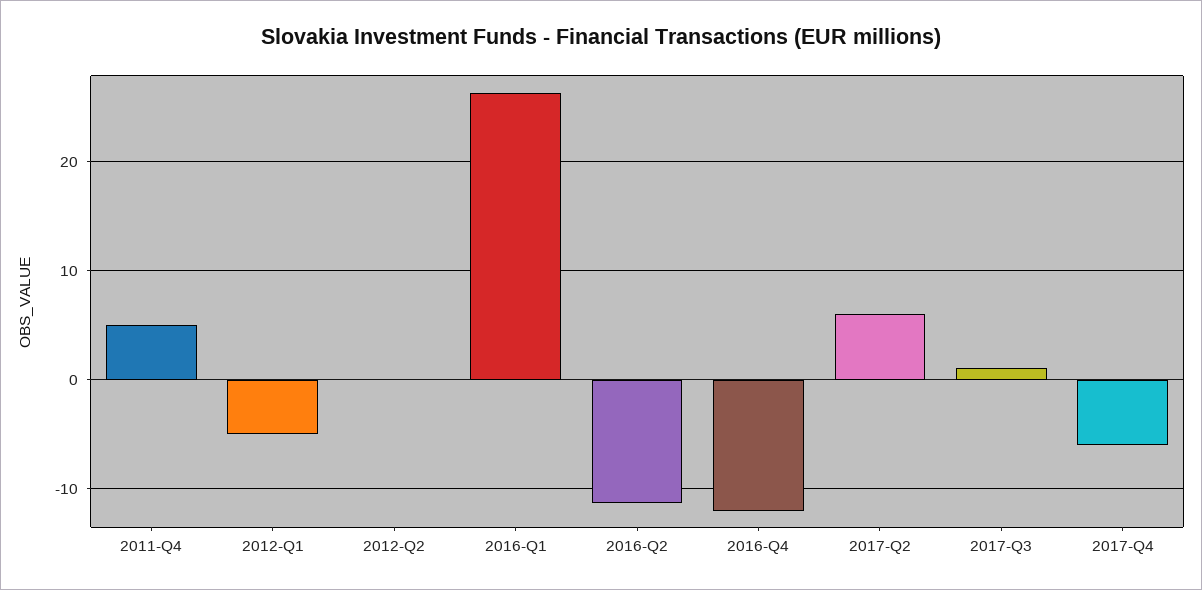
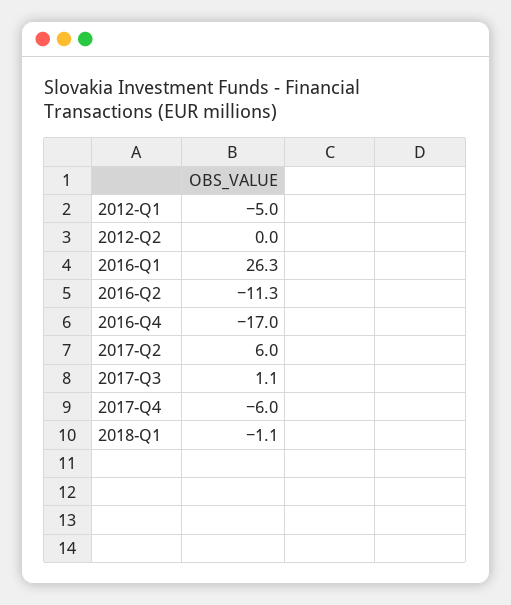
2011-Q4: 5 -> none
2016-Q4: -12 -> -17
2018-Q1: none -> -1.1

